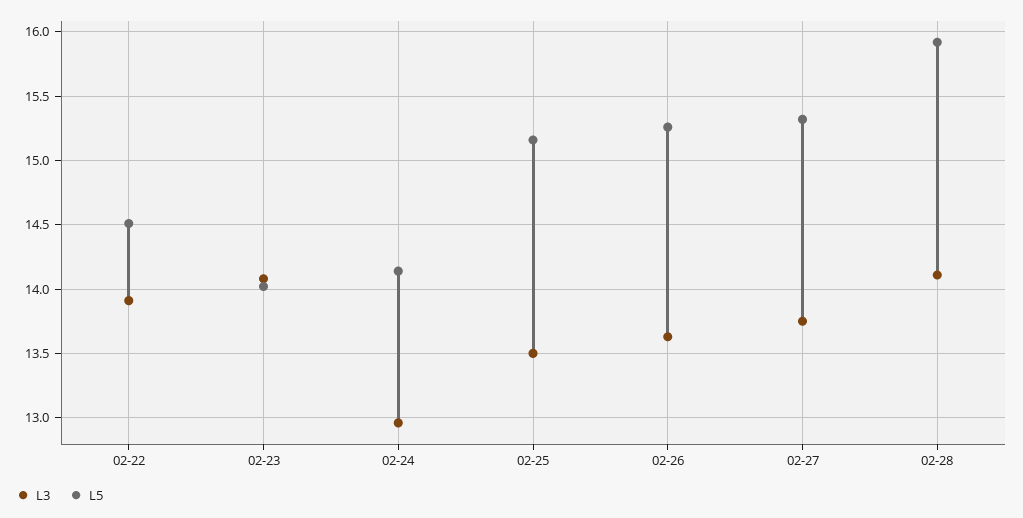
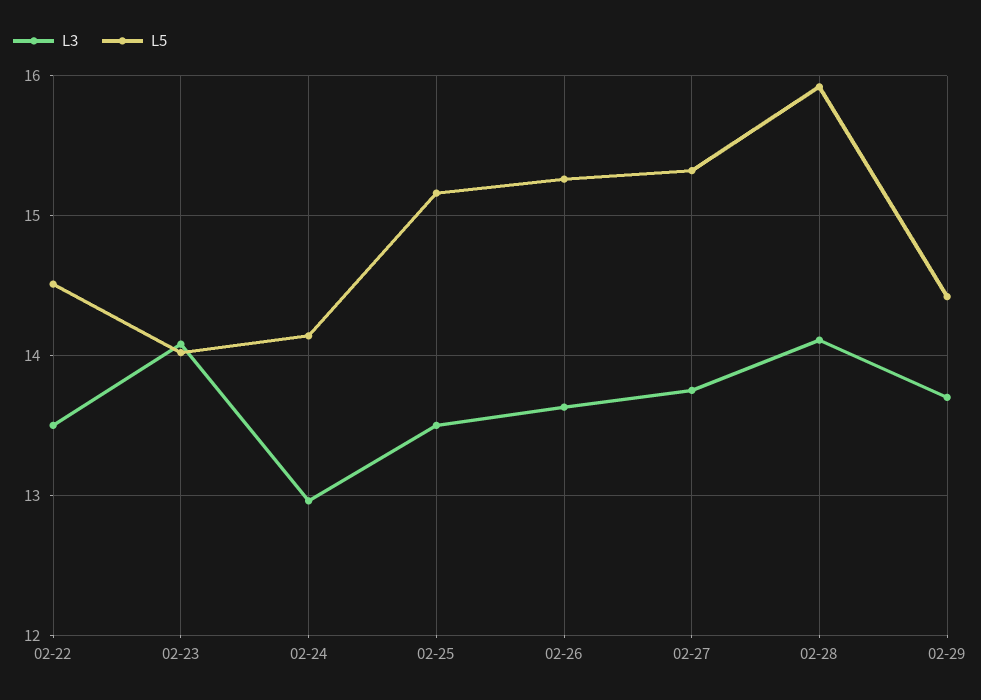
L3, 02-22: 13.9 -> 13.5
L3, 02-29: none -> 13.7
L5, 02-29: none -> 14.4

